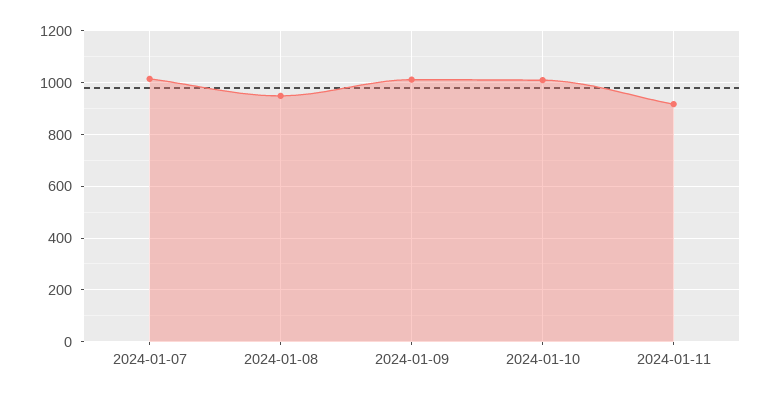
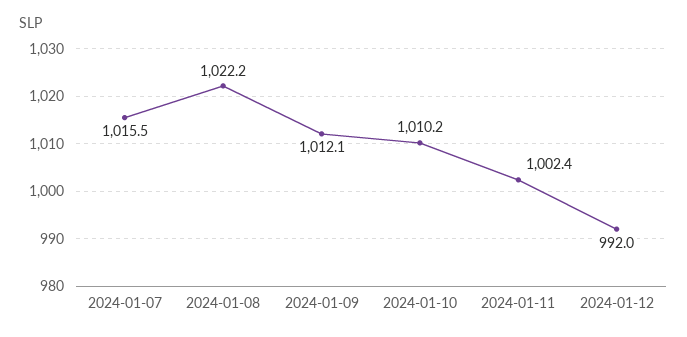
2024-01-08: 950 -> 1022.2
2024-01-11: 925 -> 1002.4
2024-01-12: none -> 992

